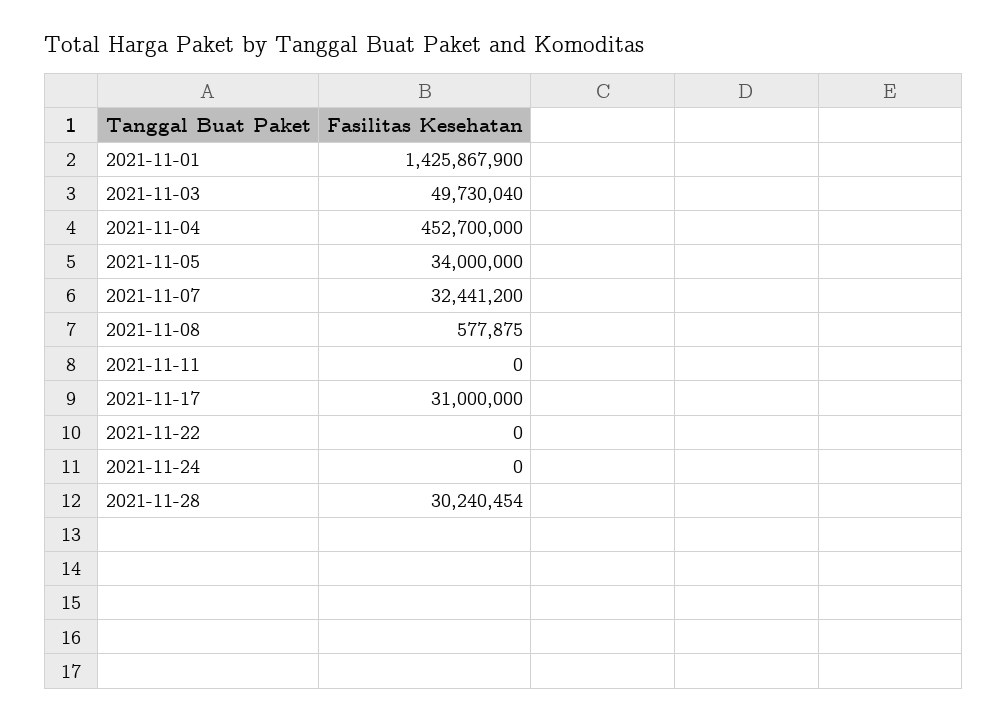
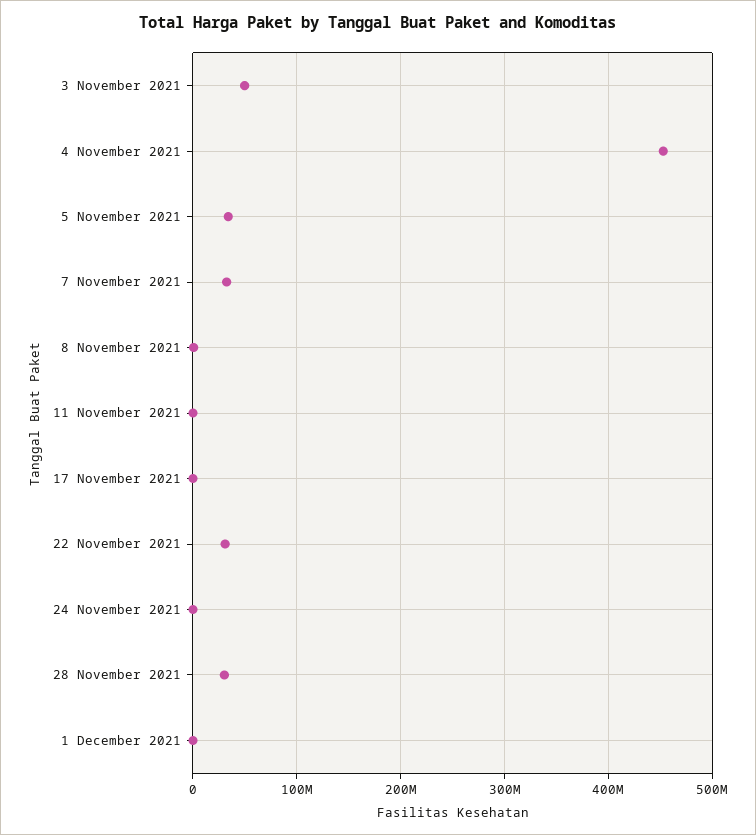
2021-11-01: 1425867900 -> none
2021-11-17: 31000000 -> 0
2021-11-22: 0 -> 30000000
1 December 2021: none -> 0

